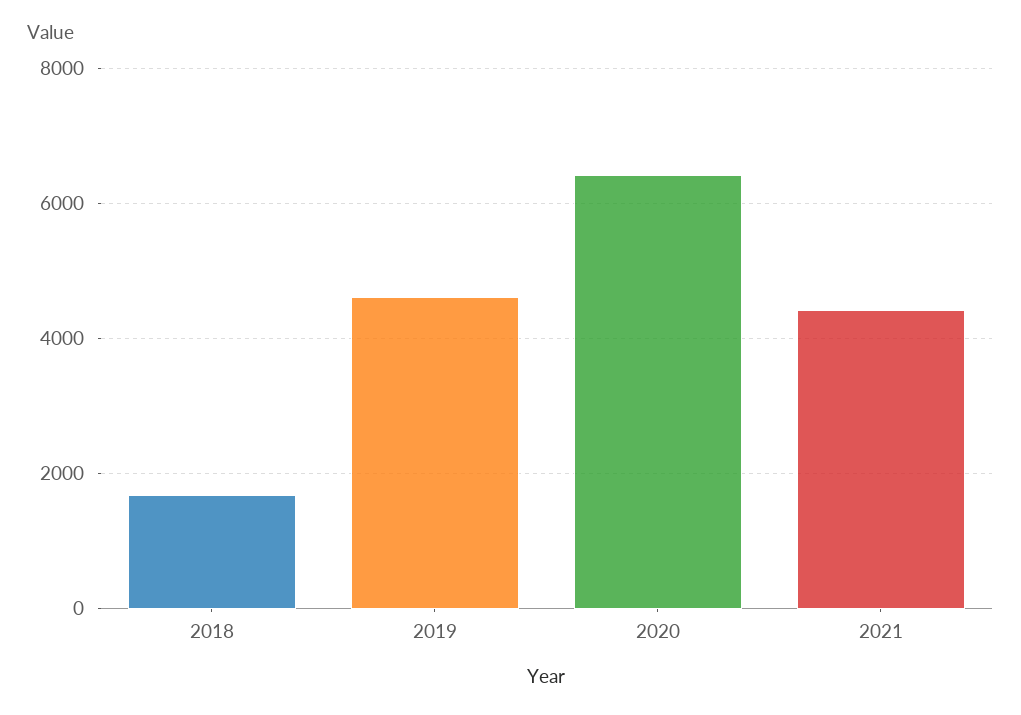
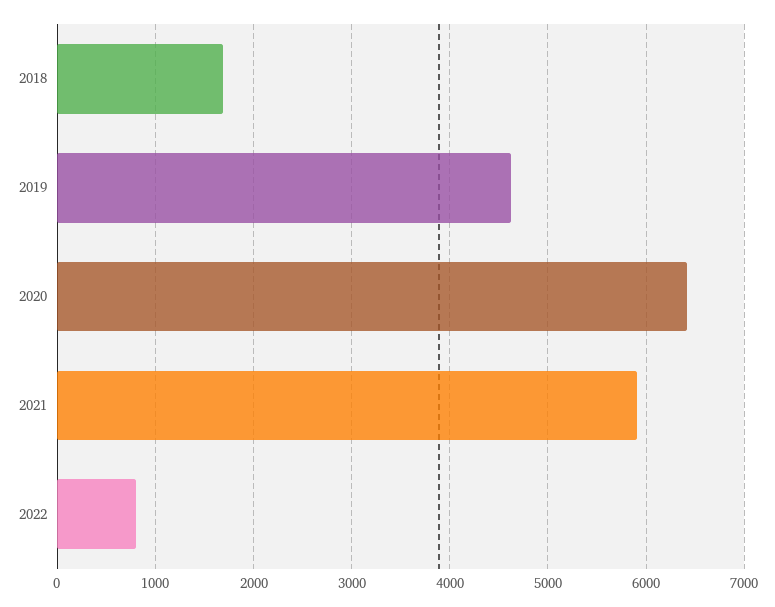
2021: 4400 -> 5900
2022: none -> 800

